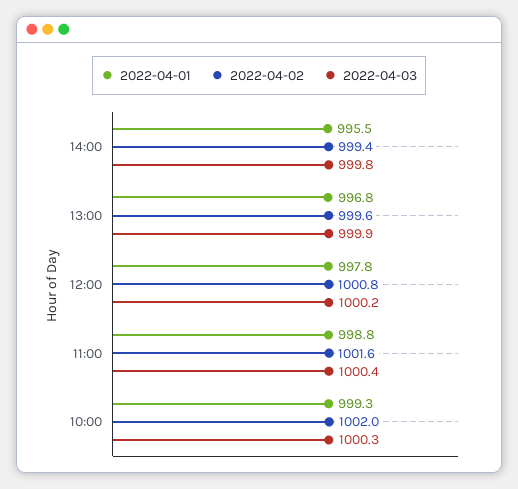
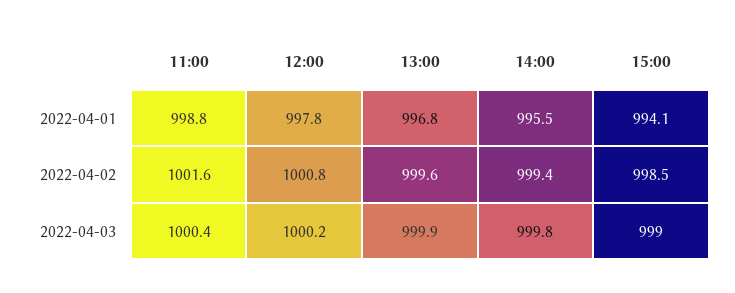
2022-04-01, 10:00: 999.3 -> none
2022-04-02, 10:00: 1002 -> none
2022-04-03, 10:00: 1000.3 -> none
2022-04-01, 15:00: none -> 994.1
2022-04-02, 15:00: none -> 998.5
2022-04-03, 15:00: none -> 999

